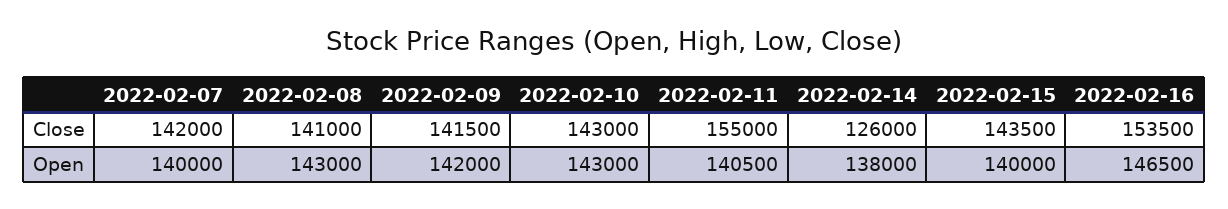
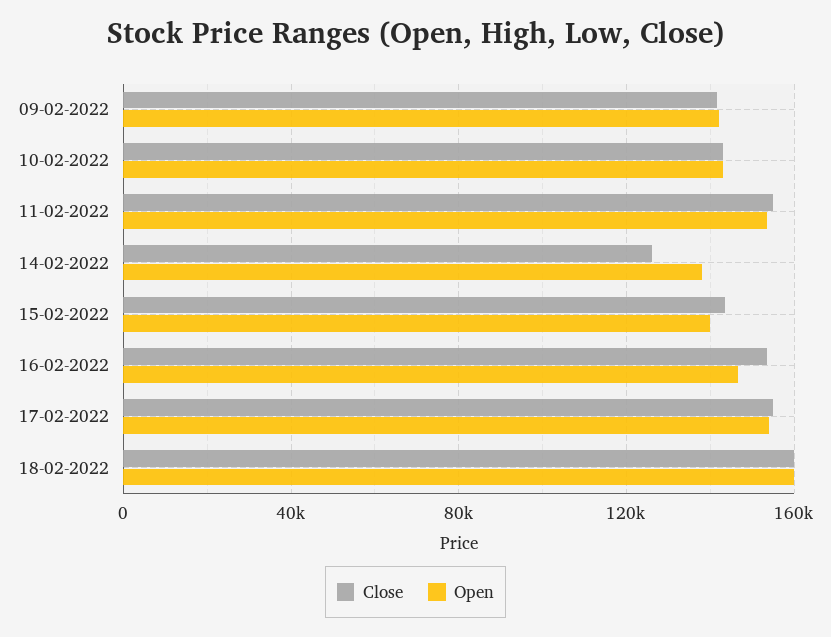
Close, 2022-02-07: 142000 -> none
Close, 2022-02-08: 141000 -> none
Open, 2022-02-07: 140000 -> none
Open, 2022-02-08: 143000 -> none
Open, 2022-02-11: 140500 -> 155000
Close, 17-02-2022: none -> 155000
Open, 17-02-2022: none -> 155000
Close, 18-02-2022: none -> 160000
Open, 18-02-2022: none -> 160000

